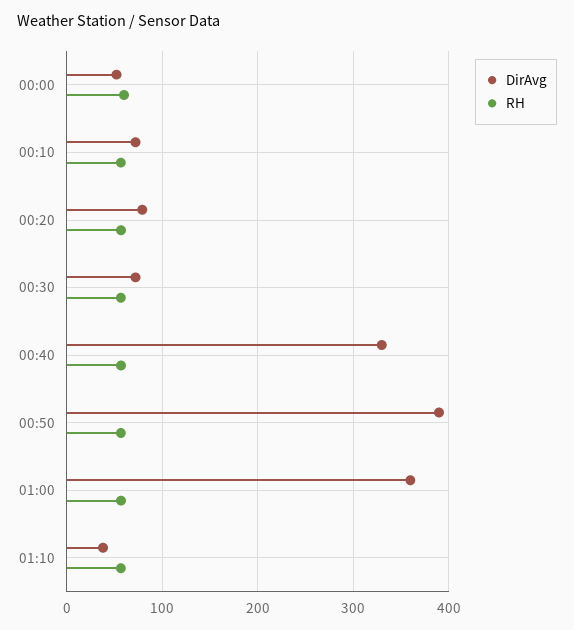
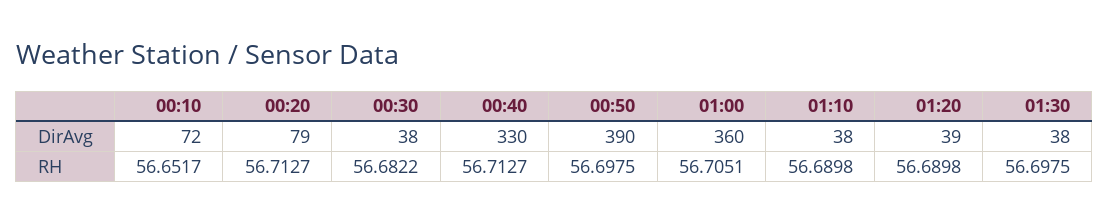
DirAvg, 00:00: 50 -> none
RH, 00:00: 60 -> none
DirAvg, 00:30: 70 -> 38
DirAvg, 01:20: none -> 39
DirAvg, 01:30: none -> 38
RH, 01:20: none -> 56.6898
RH, 01:30: none -> 56.6975

